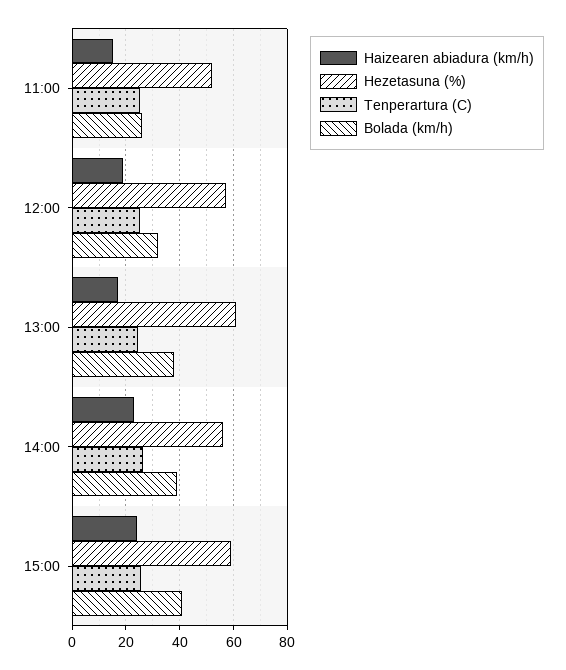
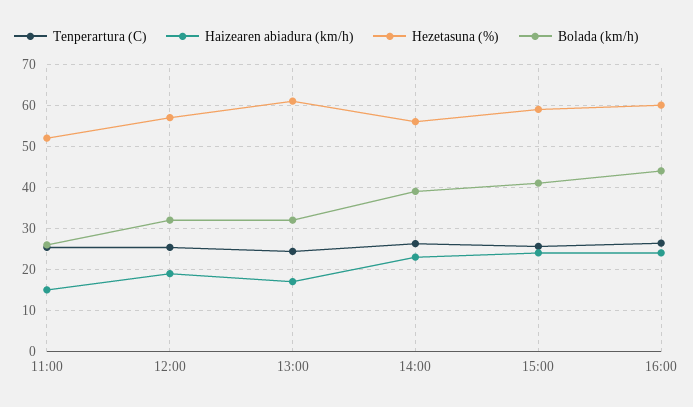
Bolada (km/h), 13:00: 37.5 -> 32
Tenperartura (C), 16:00: none -> 26
Haizearen abiadura (km/h), 16:00: none -> 24
Hezetasuna (%), 16:00: none -> 60
Bolada (km/h), 16:00: none -> 44

